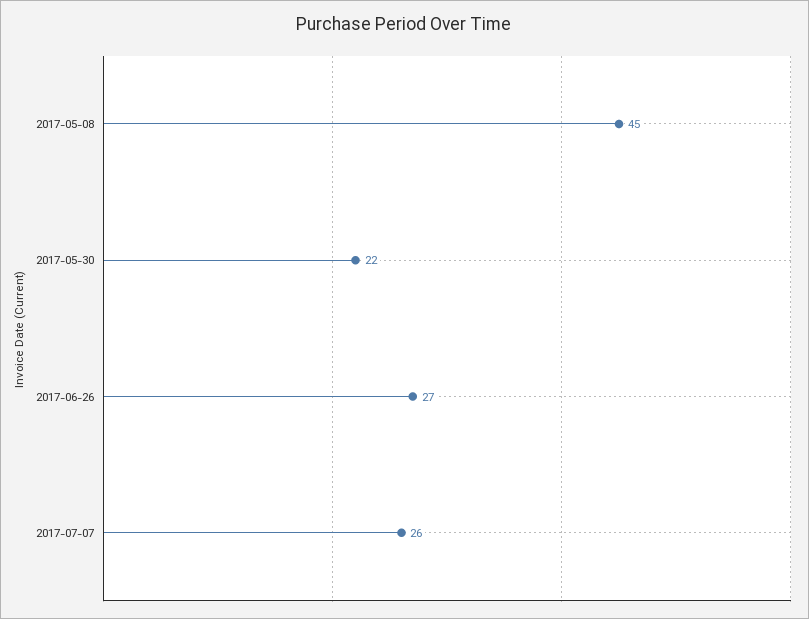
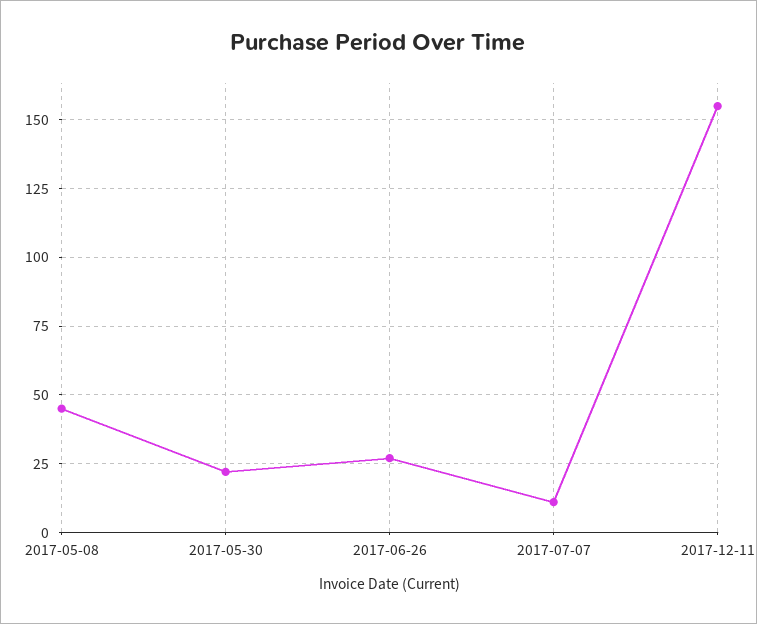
2017-07-07: 26 -> 10
2017-12-11: none -> 155

